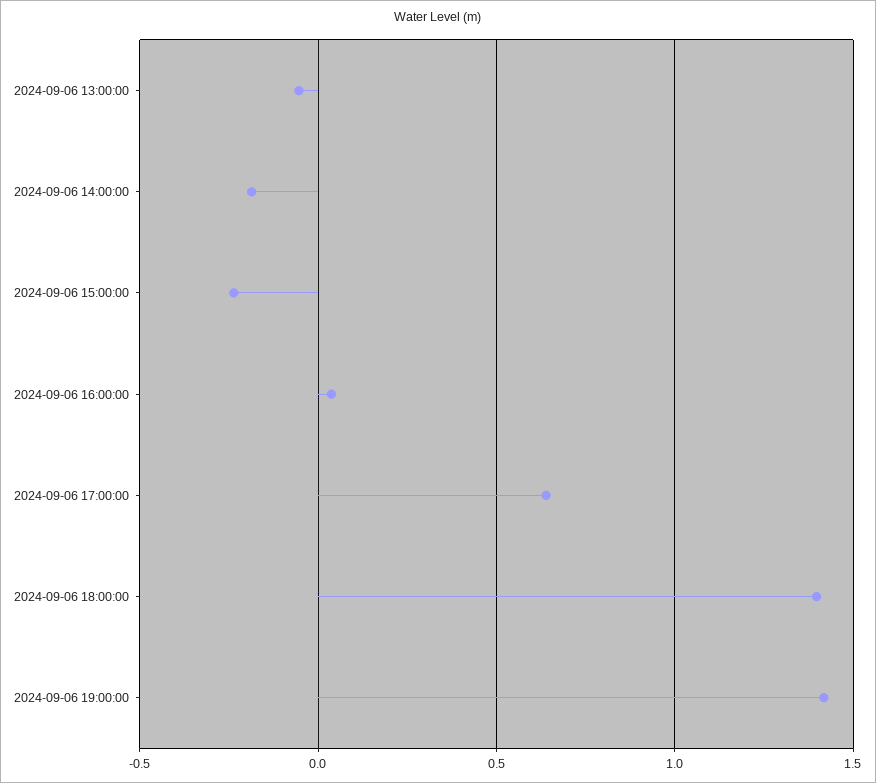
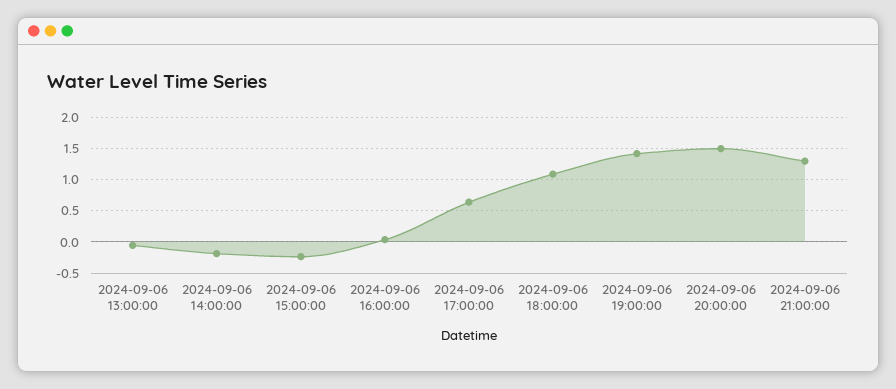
2024-09-06 18:00:00: 1.4 -> 1.1
2024-09-06 20:00:00: none -> 1.5
2024-09-06 21:00:00: none -> 1.3

